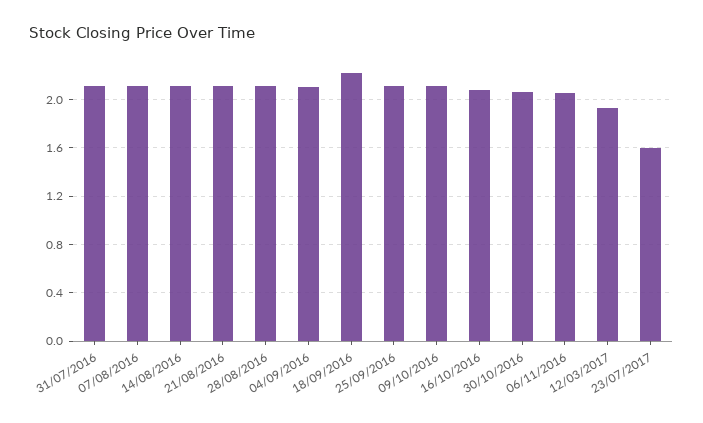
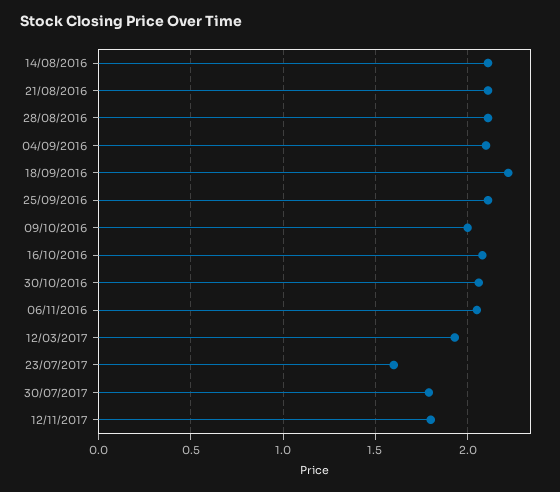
31/07/2016: 2.1 -> none
07/08/2016: 2.1 -> none
09/10/2016: 2.1 -> 2
30/07/2017: none -> 1.8
12/11/2017: none -> 1.8

